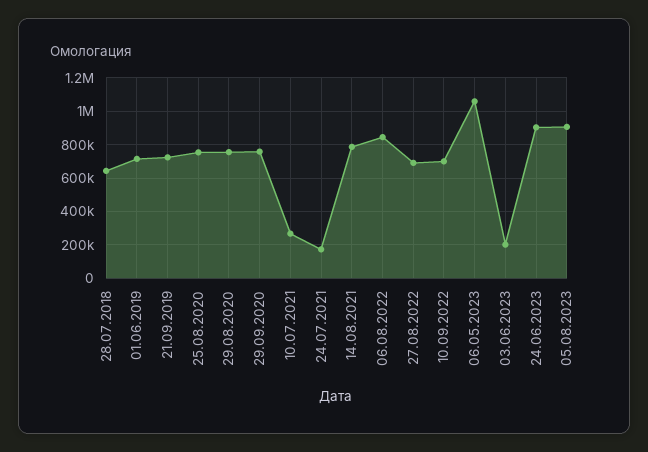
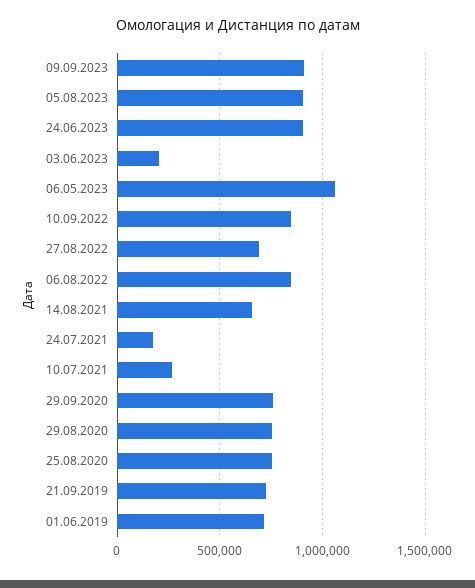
28.07.2018: 650000 -> none
14.08.2021: 800000 -> 650000
10.09.2022: 700000 -> 850000
09.09.2023: none -> 900000

